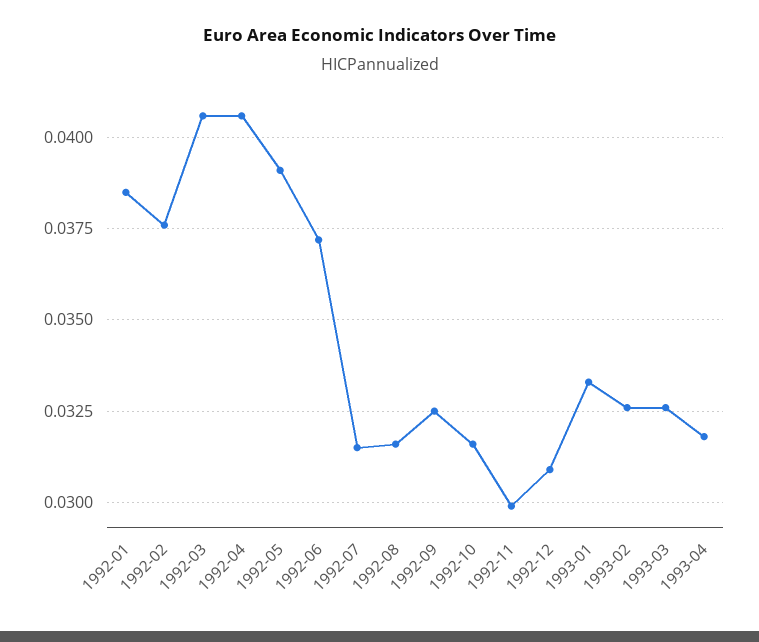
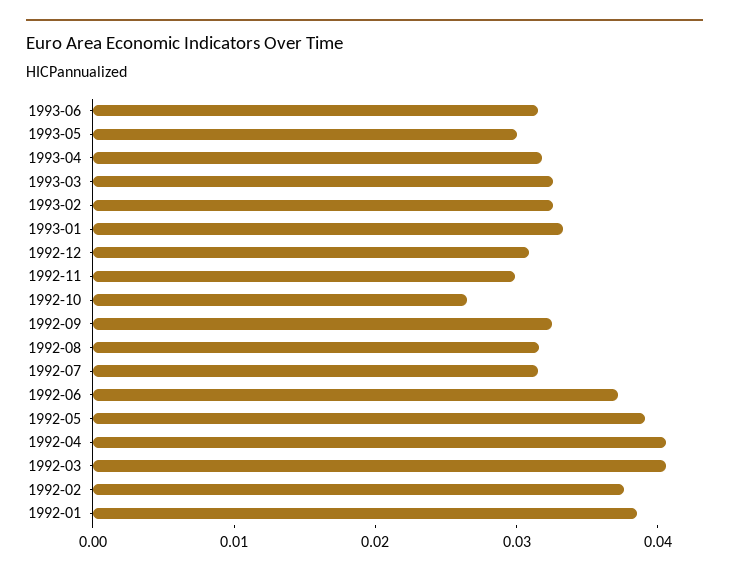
1992-10: 0.0315 -> 0.026
1993-06: none -> 0.032
1993-05: none -> 0.03

